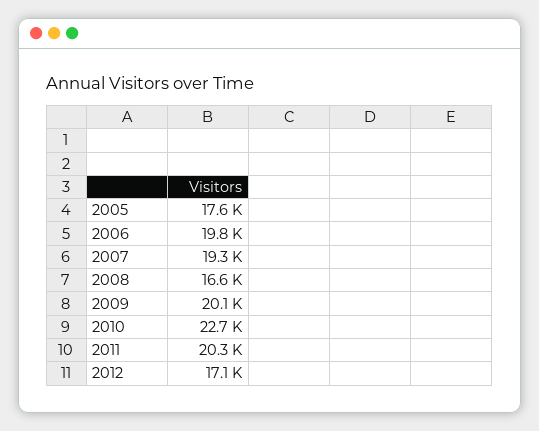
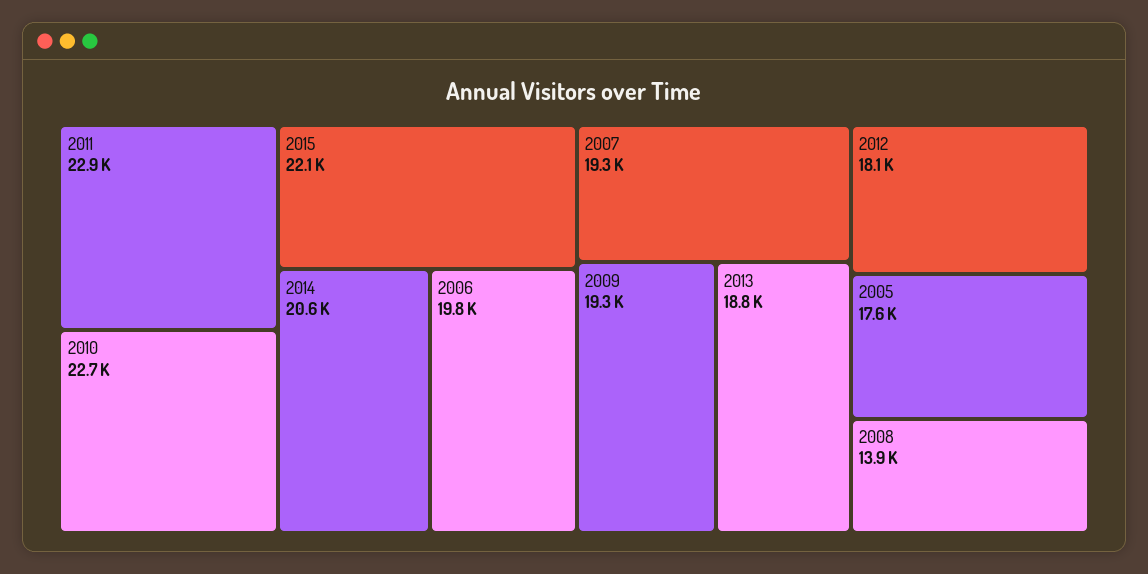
2008: 16600 -> 13900
2009: 20100 -> 19300
2011: 20300 -> 22900
2012: 17100 -> 18100
2015: none -> 22100
2014: none -> 20600
2013: none -> 18800

